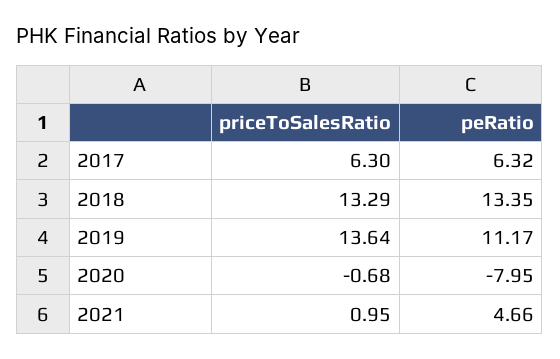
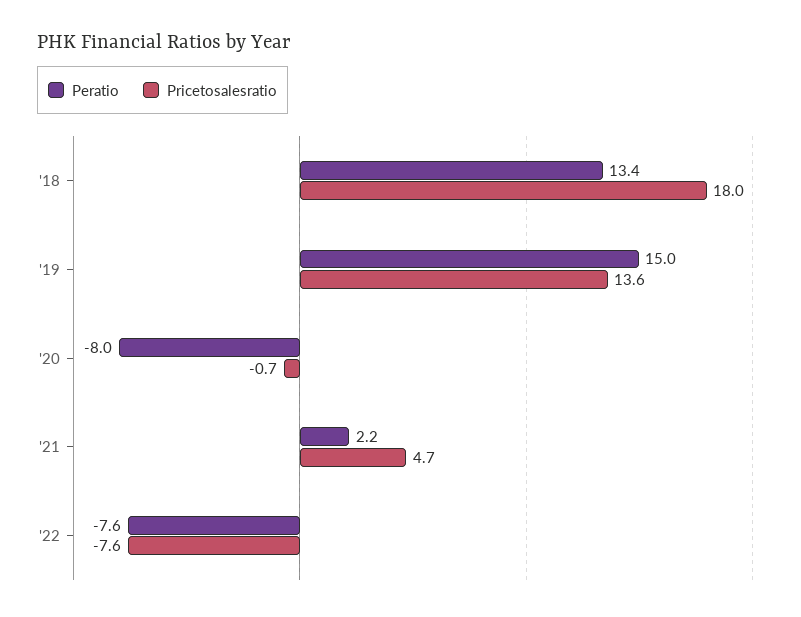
priceToSalesRatio, 2017: 6.3 -> none
peRatio, 2017: 6.32 -> none
priceToSalesRatio, 2018: 13.29 -> 18
peRatio, 2019: 11.17 -> 15
priceToSalesRatio, 2021: 0.95 -> 4.7
peRatio, 2021: 4.66 -> 2.2
peRatio, '22: none -> -7.6
priceToSalesRatio, '22: none -> -7.6

